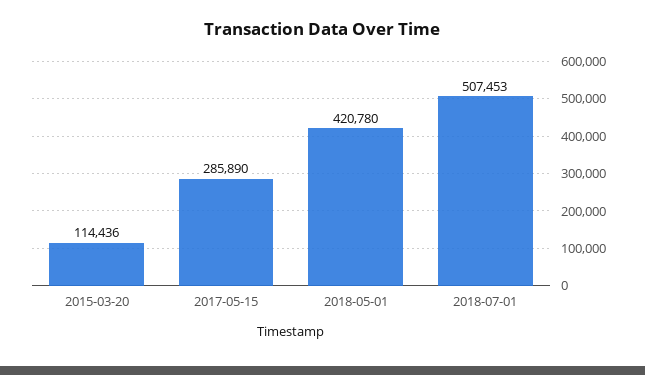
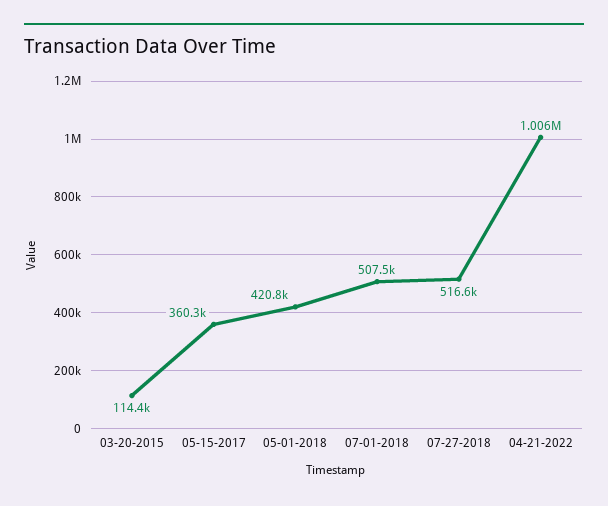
2017-05-15: 285890 -> 360300
07-27-2018: none -> 516600
04-21-2022: none -> 1006000

